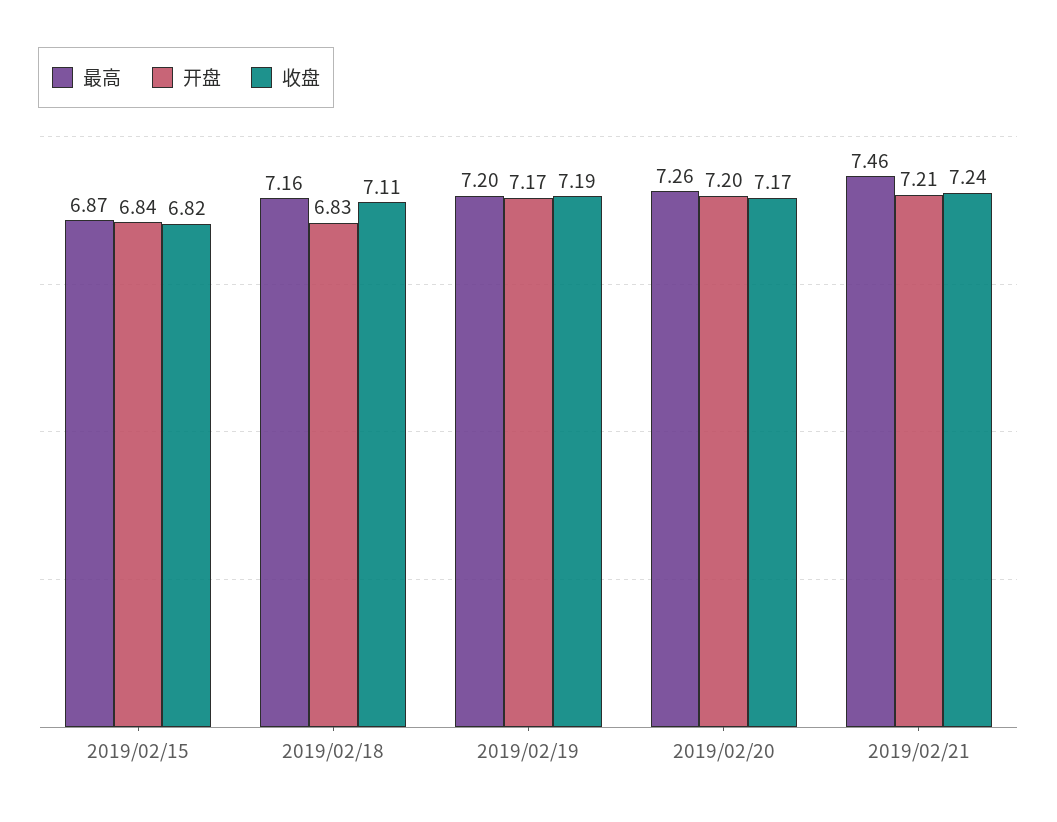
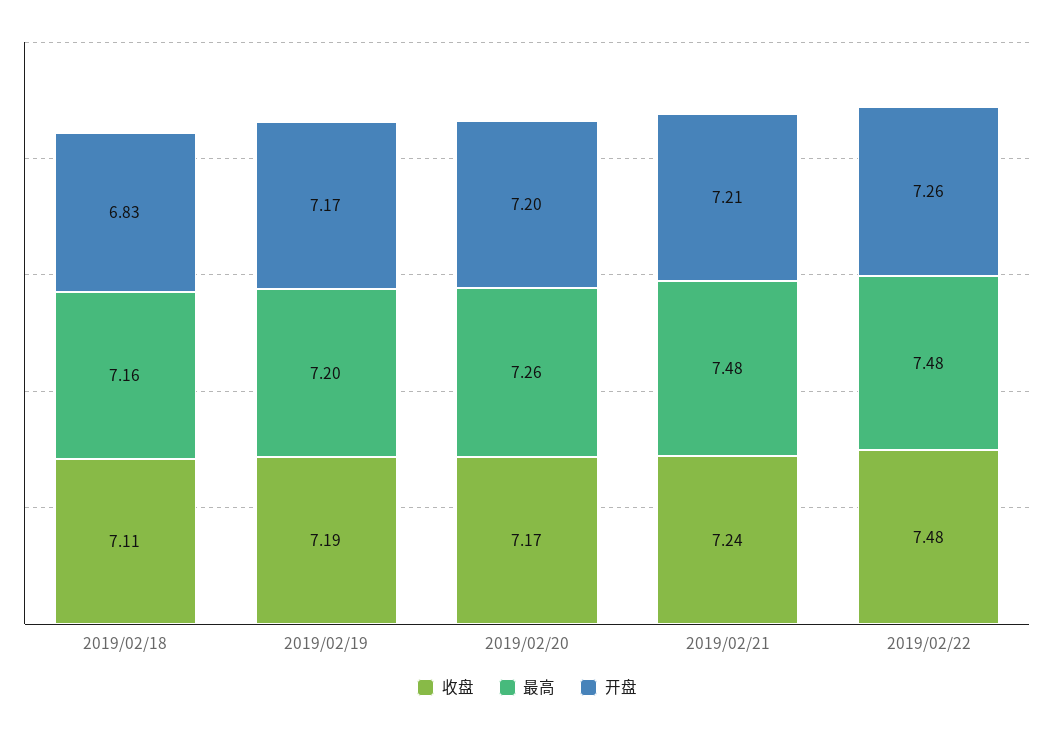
最高, 2019/02/15: 6.87 -> none
开盘, 2019/02/15: 6.84 -> none
收盘, 2019/02/15: 6.82 -> none
最高, 2019/02/21: 7.46 -> 7.48
收盘, 2019/02/22: none -> 7.48
最高, 2019/02/22: none -> 7.48
开盘, 2019/02/22: none -> 7.26

